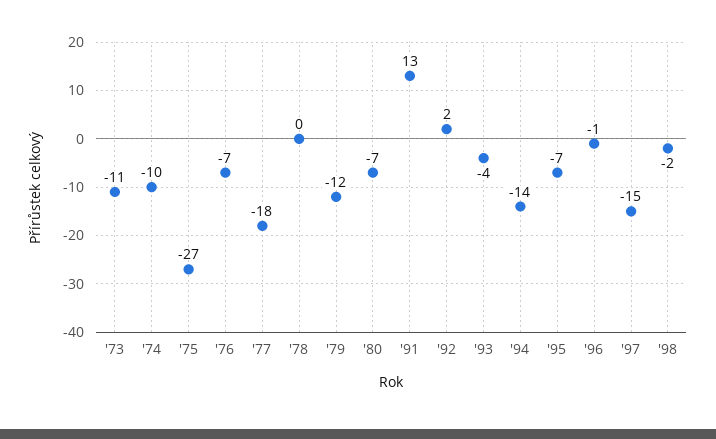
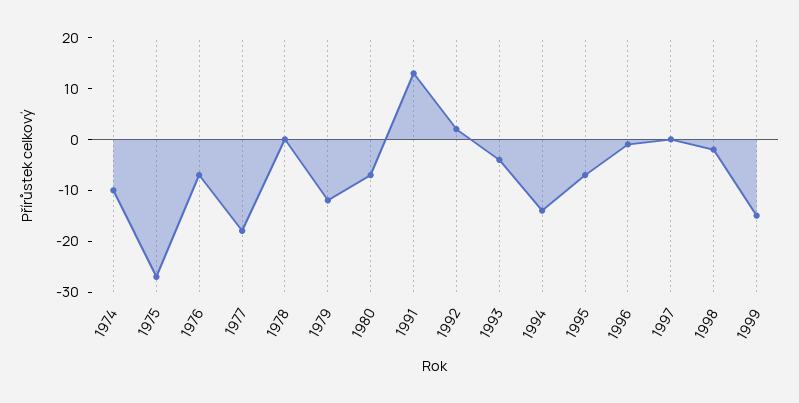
'73: -11 -> none
'97: -15 -> 0
1999: none -> -15

